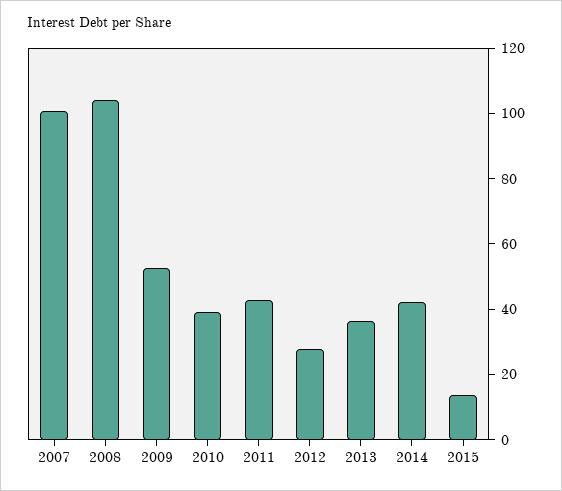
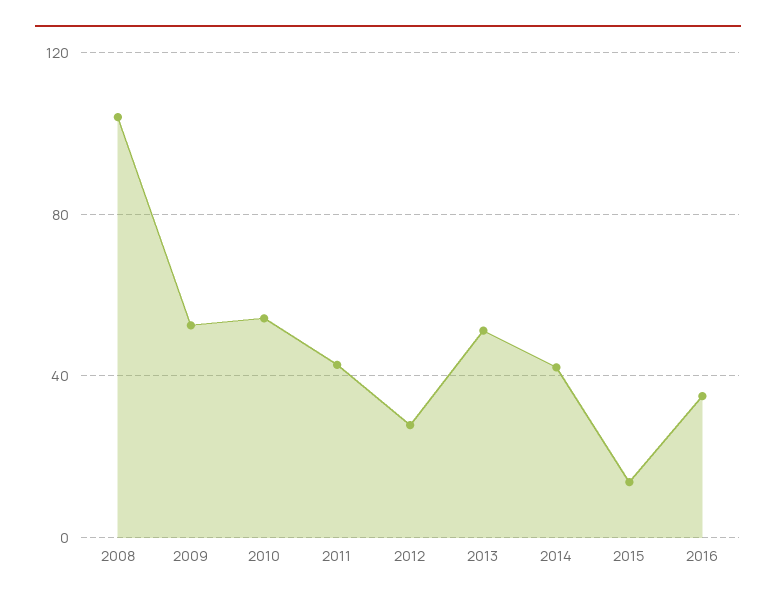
2007: 100 -> none
2010: 40 -> 55
2013: 35 -> 50
2016: none -> 35

